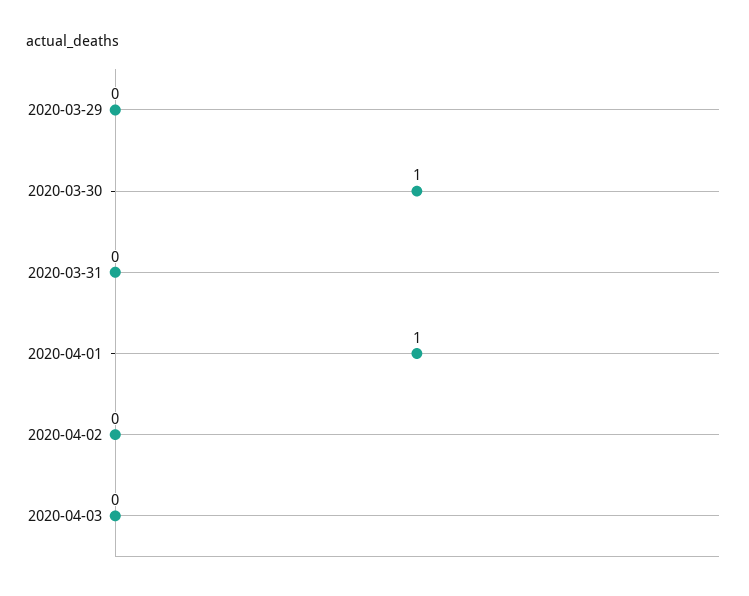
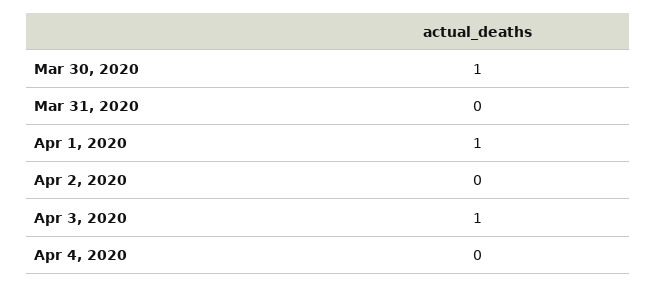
2020-03-29: 0 -> none
2020-04-03: 0 -> 1
Apr 4, 2020: none -> 0

